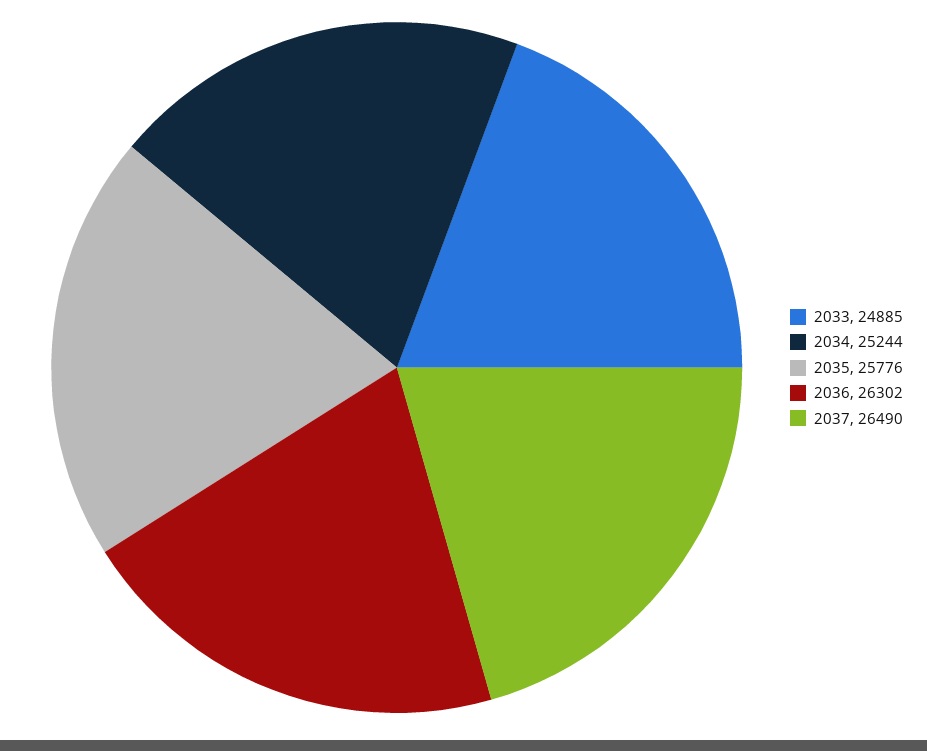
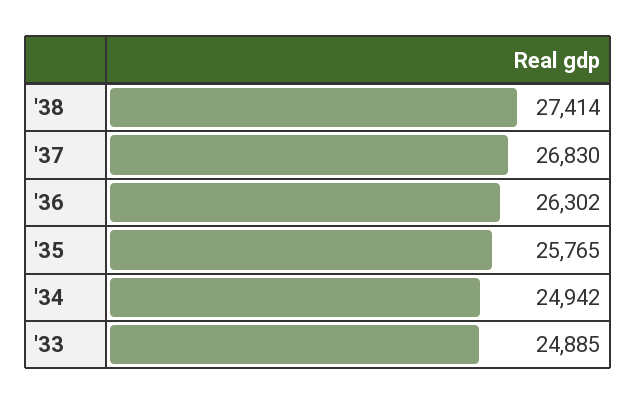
2034: 25244 -> 24942
2035: 25776 -> 25765
2037: 26490 -> 26830
'38: none -> 27414

